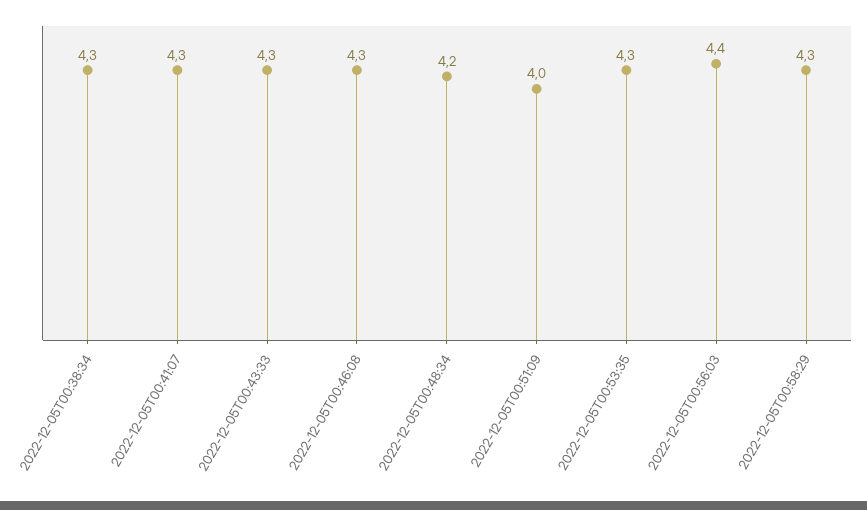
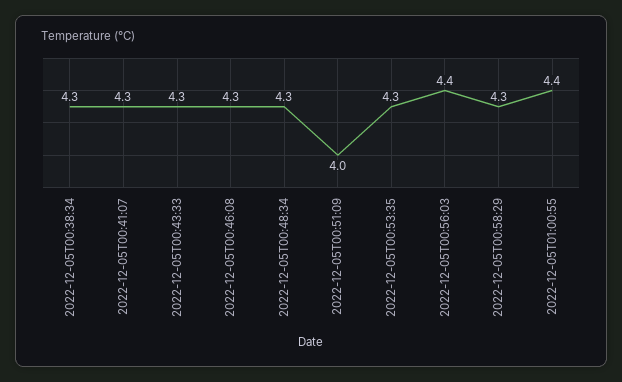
2022-12-05T00:48:34: 4.2 -> 4.3
2022-12-05T01:00:55: none -> 4.4

